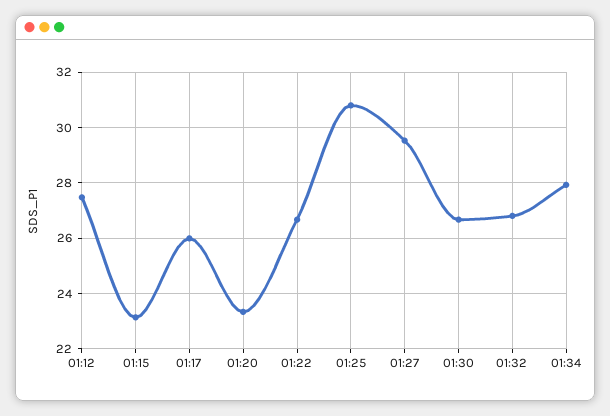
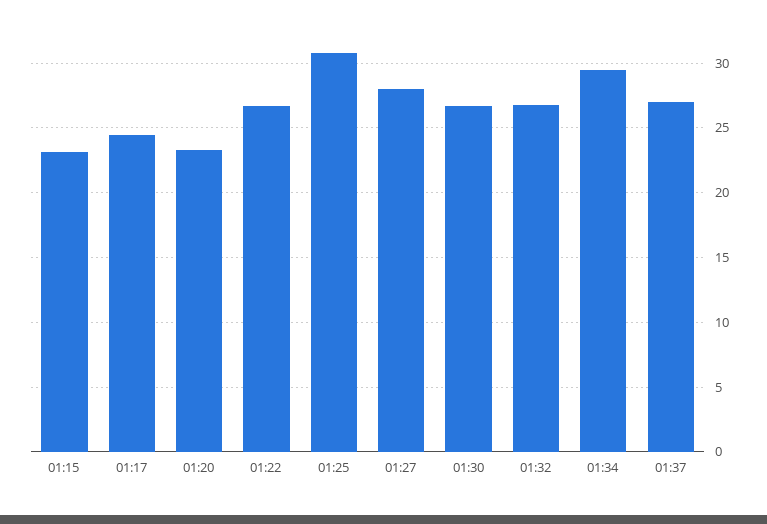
01:12: 27.5 -> none
01:17: 26 -> 24.5
01:27: 29.5 -> 28
01:34: 28 -> 29.5
01:37: none -> 27

